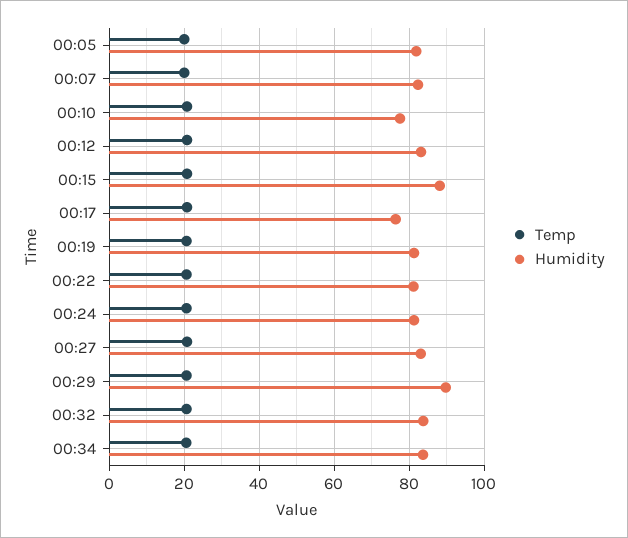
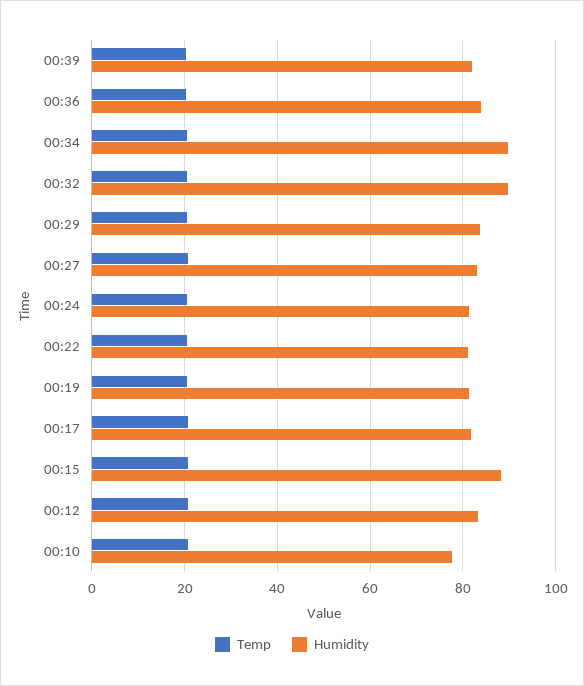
Temp, 00:05: 20 -> none
Humidity, 00:05: 82 -> none
Temp, 00:07: 20 -> none
Humidity, 00:07: 82 -> none
Humidity, 00:17: 76 -> 82
Humidity, 00:29: 90 -> 84
Humidity, 00:32: 84 -> 90
Humidity, 00:34: 84 -> 90
Temp, 00:39: none -> 20
Humidity, 00:39: none -> 82
Temp, 00:36: none -> 20
Humidity, 00:36: none -> 84

